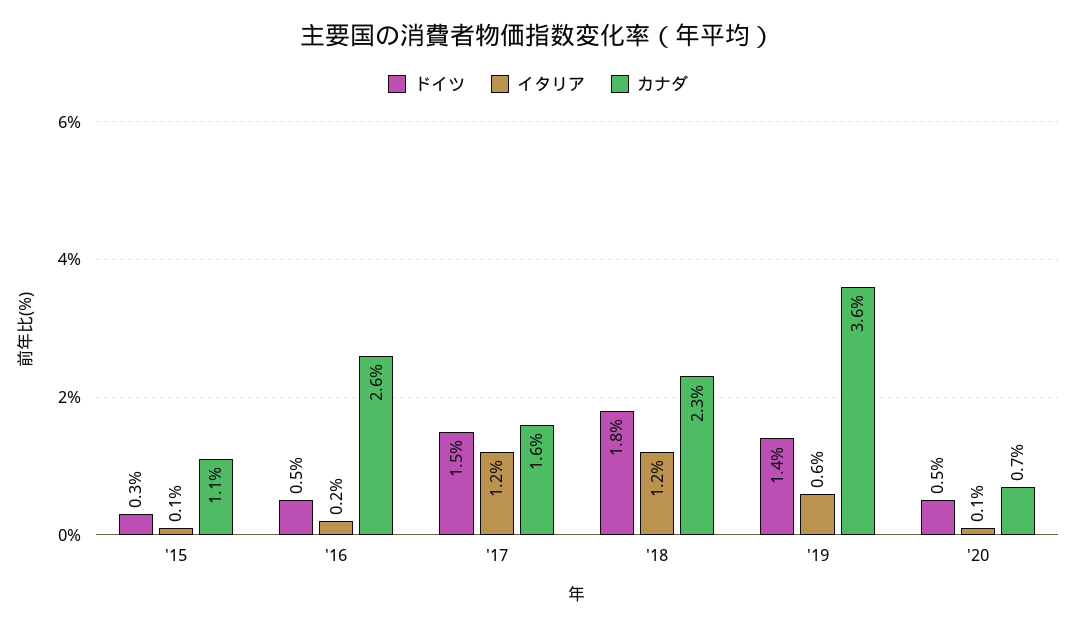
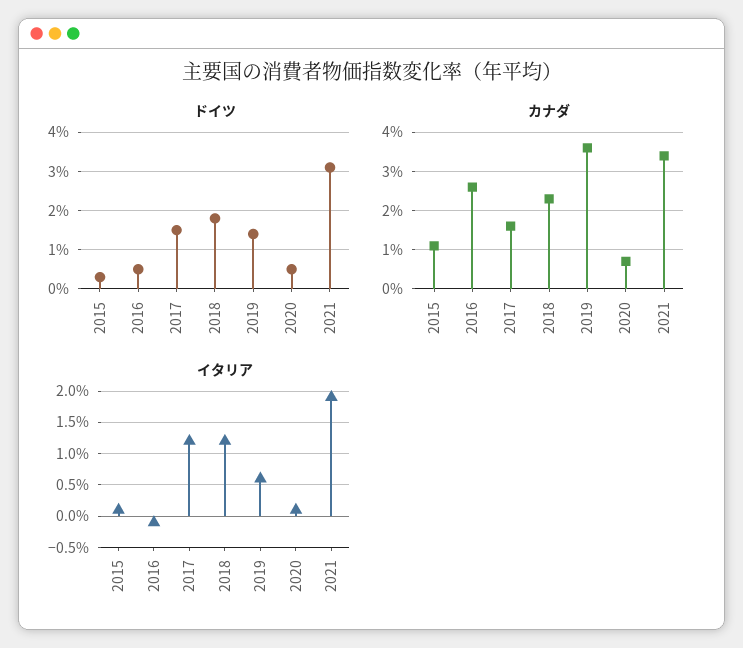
イタリア, '16: 0.2 -> -0.1
ドイツ, 2021: none -> 3
カナダ, 2021: none -> 3.5
イタリア, 2021: none -> 1.9

